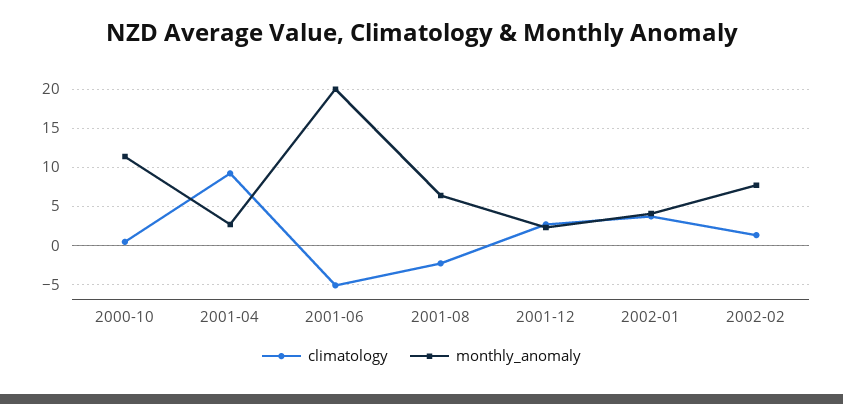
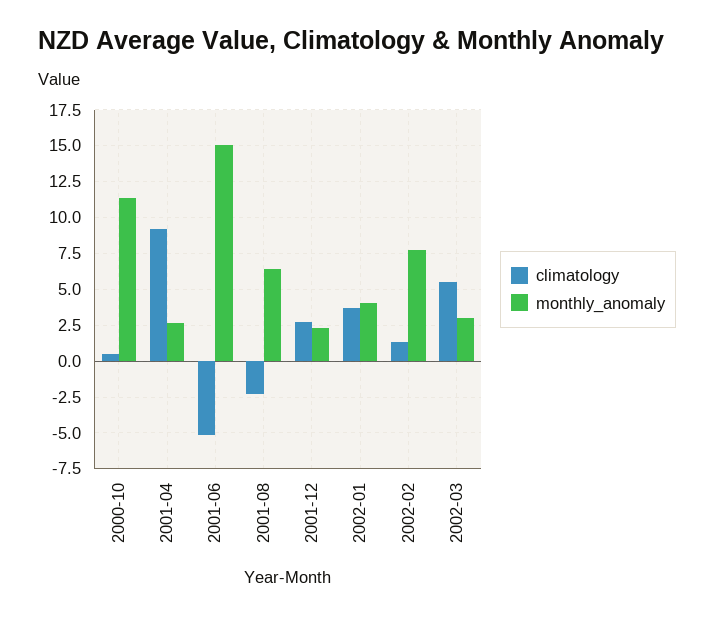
monthly_anomaly, 2001-06: 20 -> 15
climatology, 2002-03: none -> 5.5
monthly_anomaly, 2002-03: none -> 3

